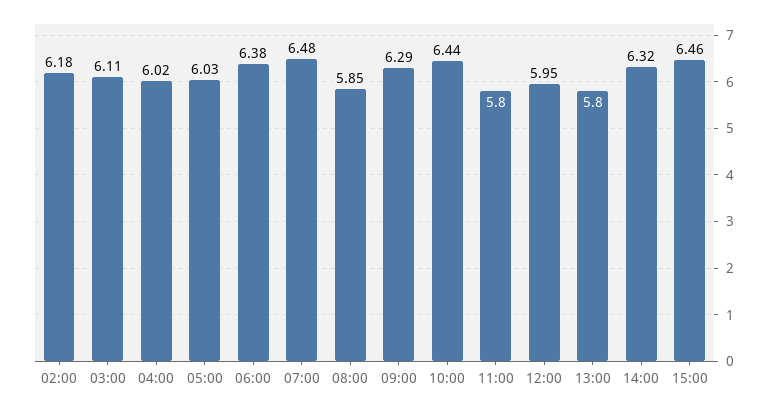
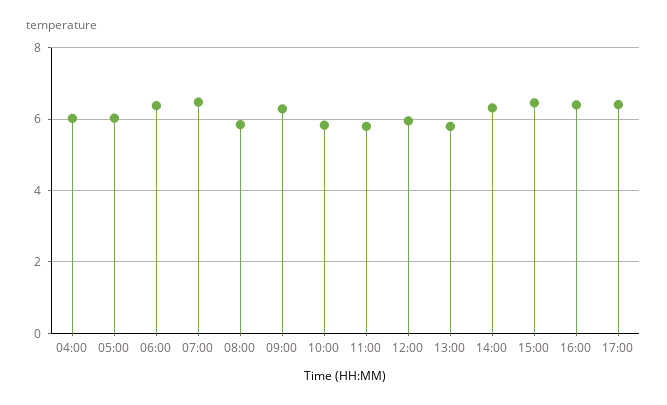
02:00: 6.18 -> none
03:00: 6.11 -> none
10:00: 6.44 -> 5.8
16:00: none -> 6.4
17:00: none -> 6.4

